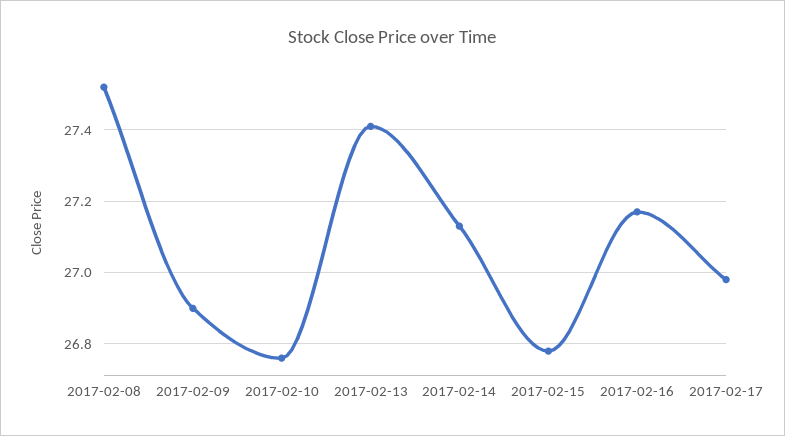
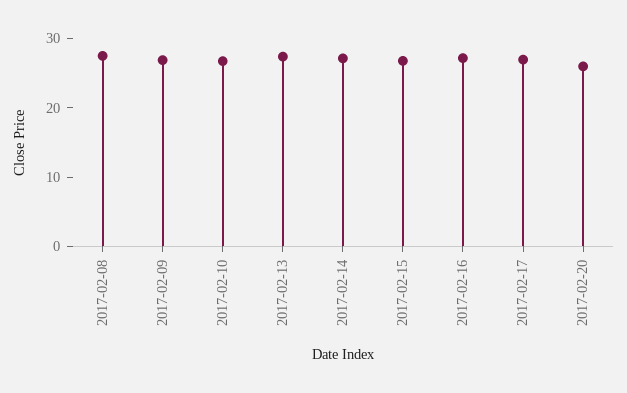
2017-02-20: none -> 26

